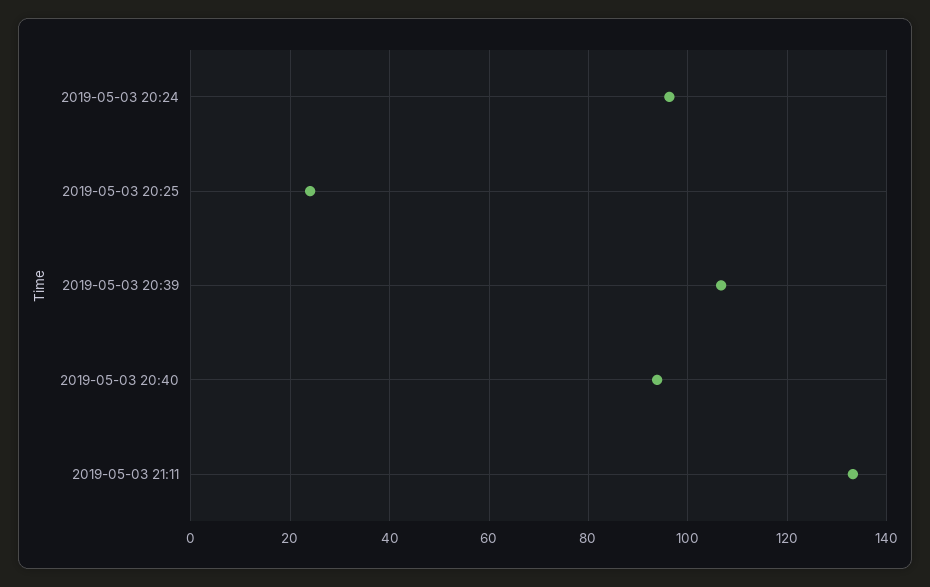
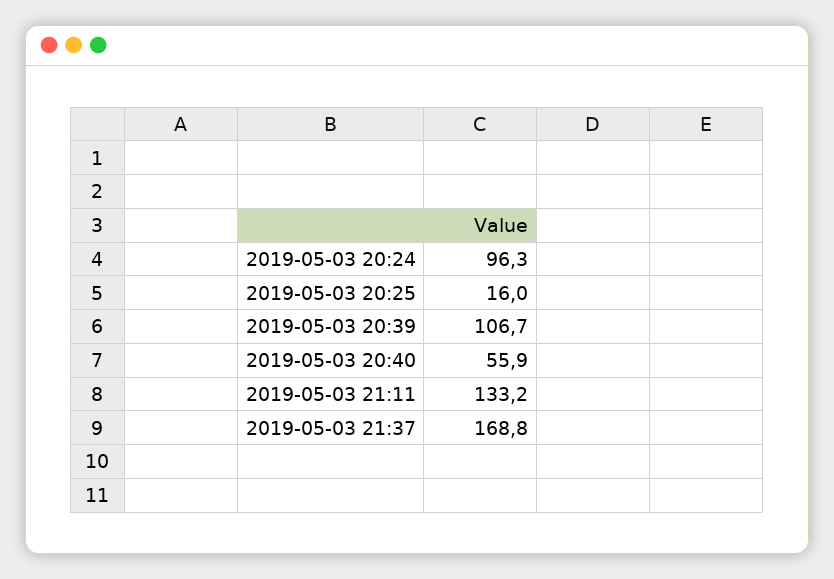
2019-05-03 20:25: 24 -> 16
2019-05-03 20:40: 94 -> 55.9
2019-05-03 21:37: none -> 168.8

